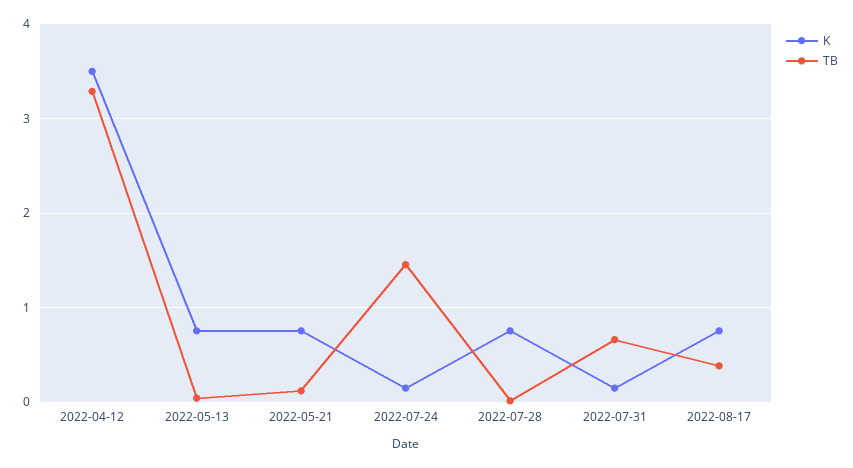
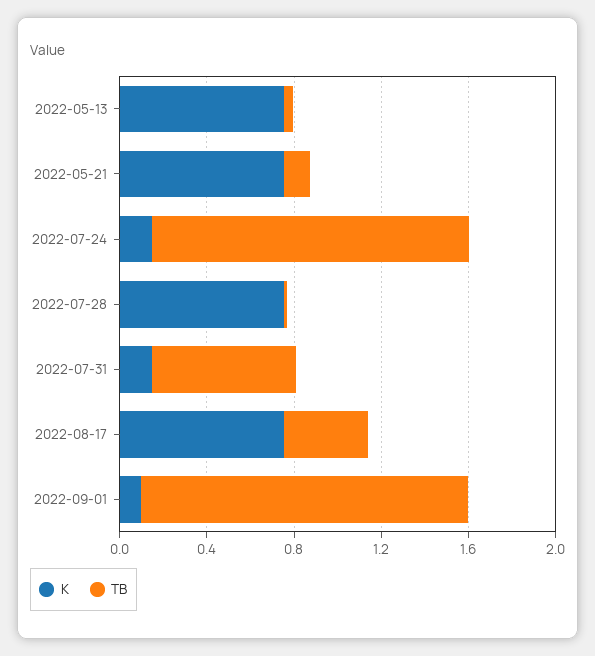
K, 2022-04-12: 3.5 -> none
TB, 2022-04-12: 3.3 -> none
K, 2022-09-01: none -> 0.1
TB, 2022-09-01: none -> 1.5

